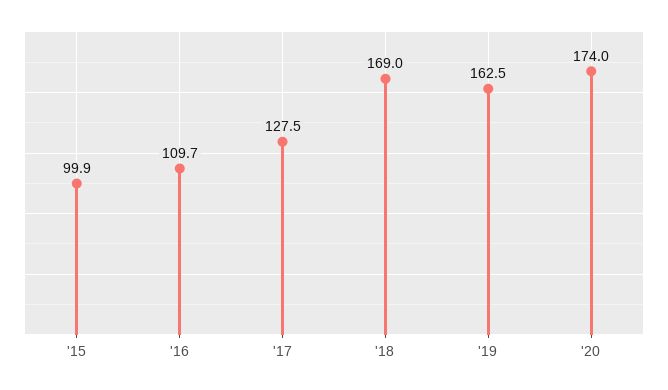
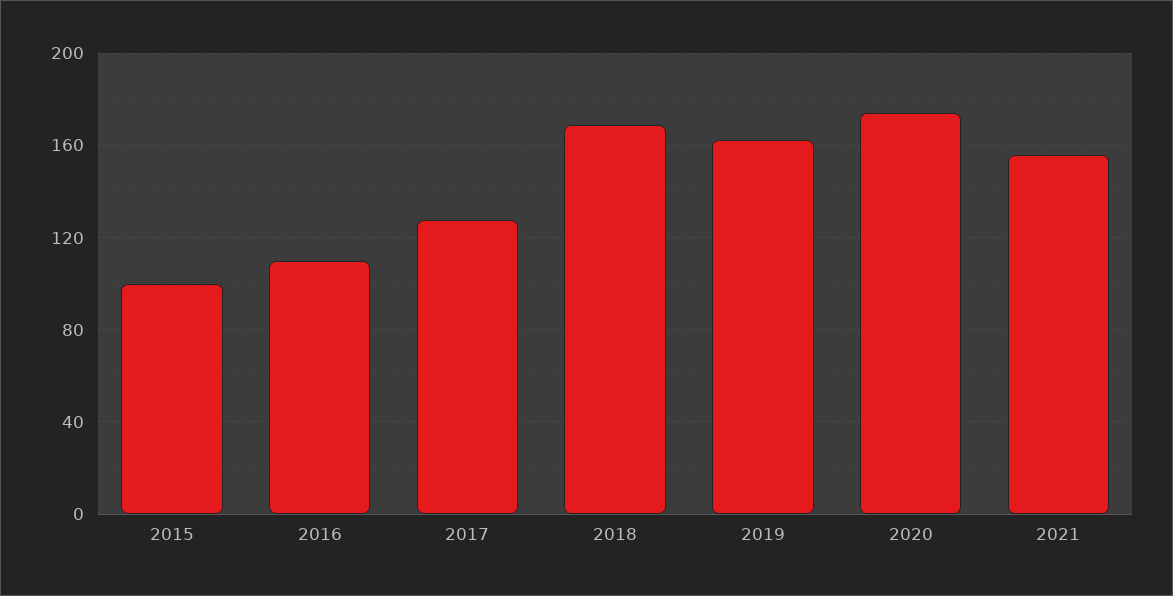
2021: none -> 155

